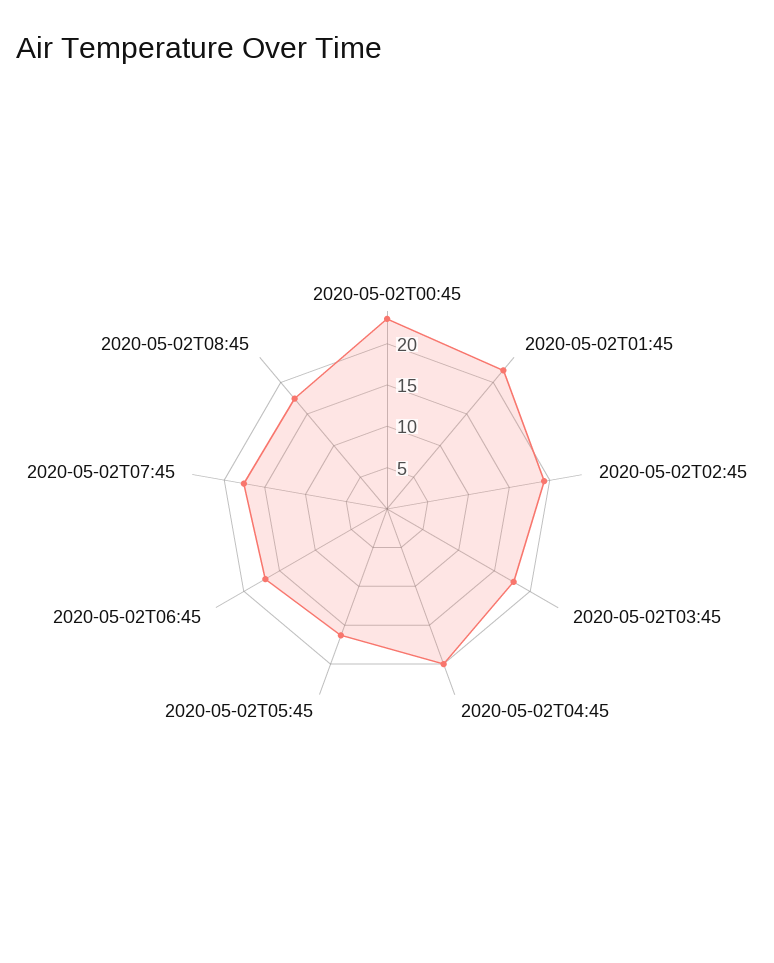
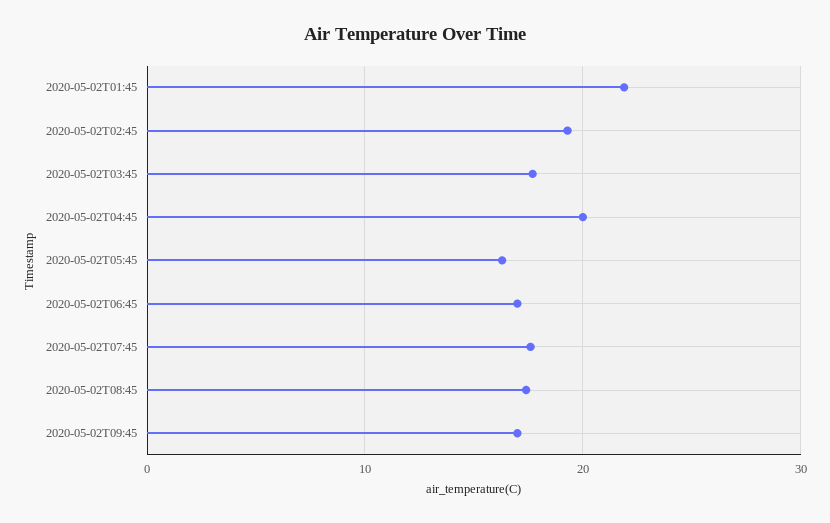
2020-05-02T00:45: 23 -> none
2020-05-02T09:45: none -> 17

